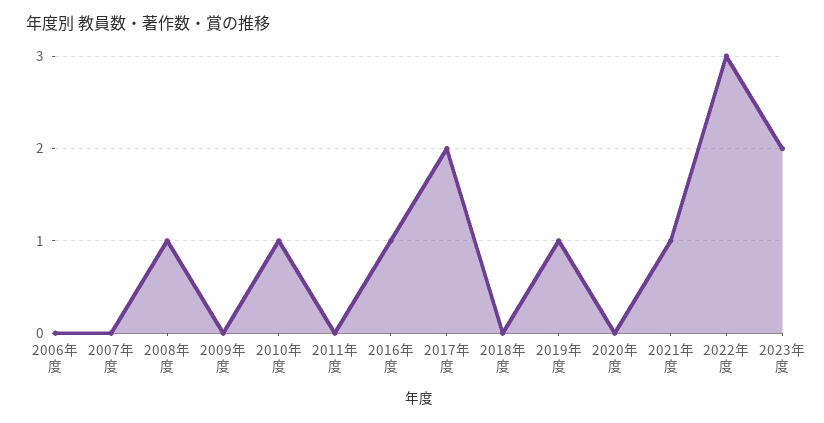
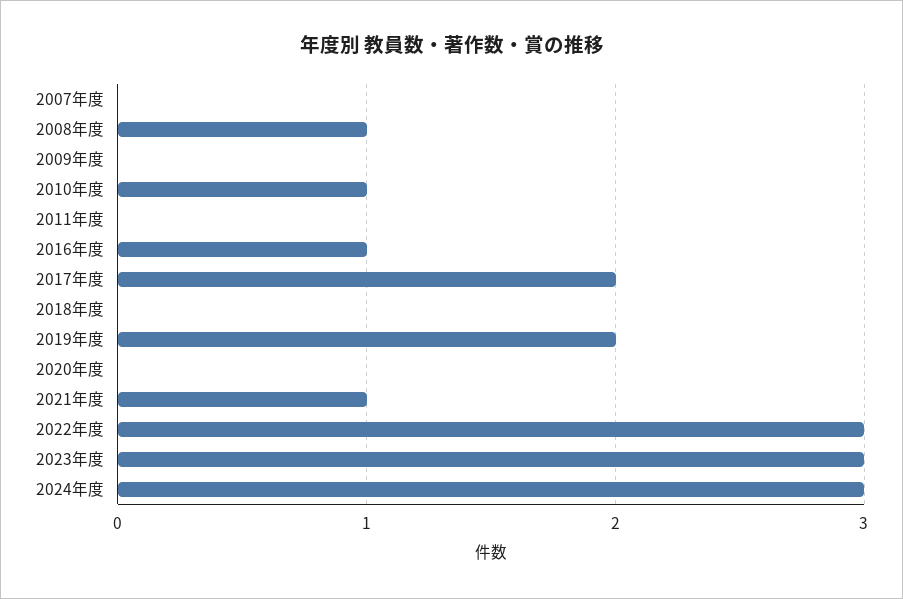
2006年度: 0 -> none
2019年度: 1 -> 2
2023年度: 2 -> 3
2024年度: none -> 3

